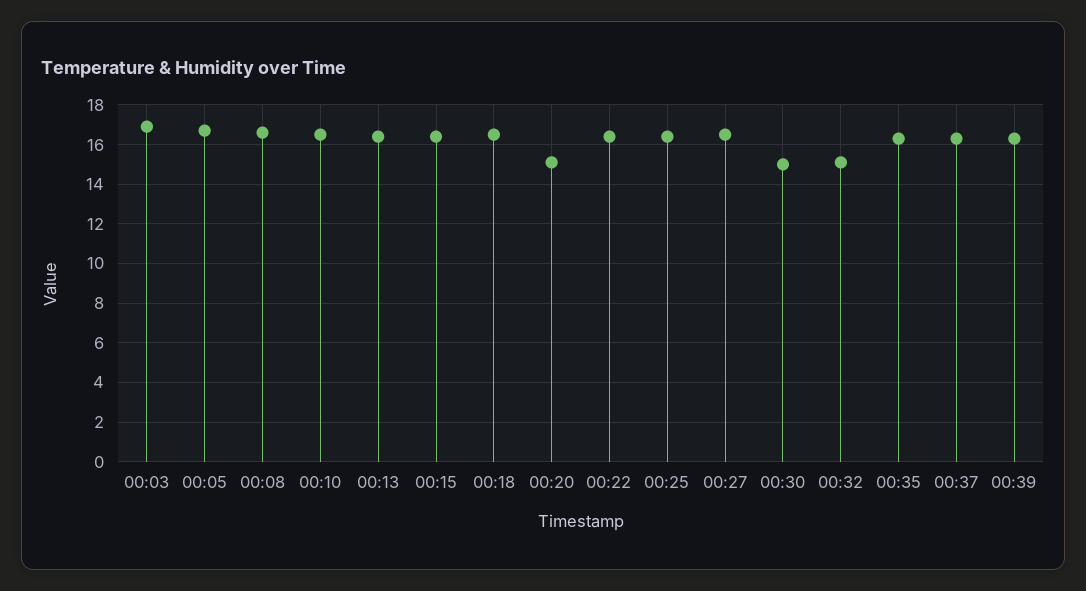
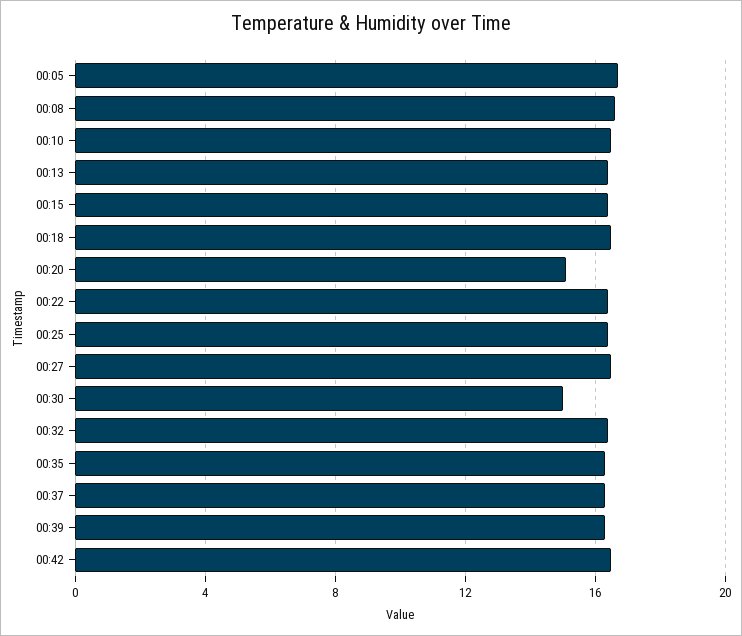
00:03: 17 -> none
00:32: 15 -> 16.5
00:42: none -> 16.5

